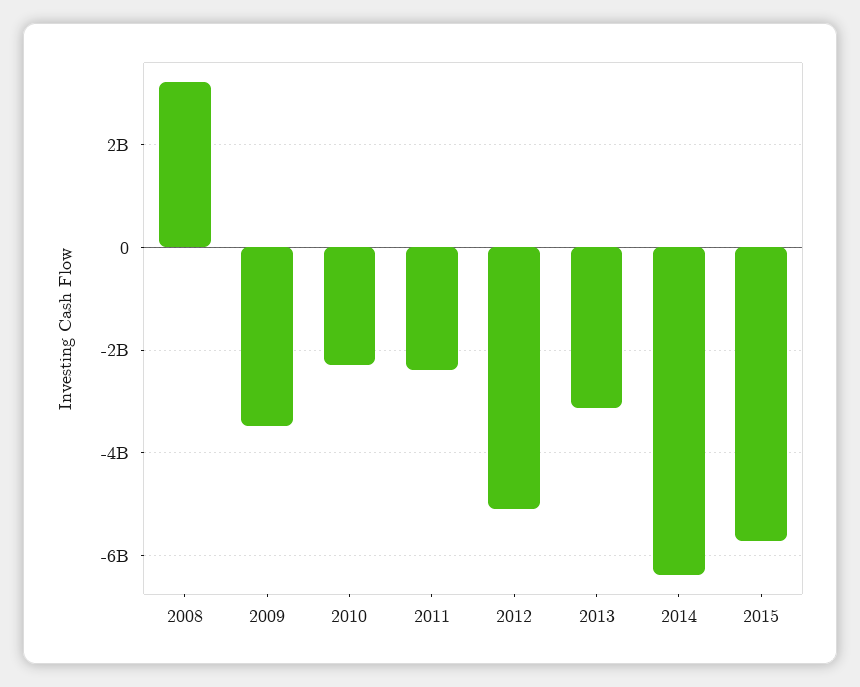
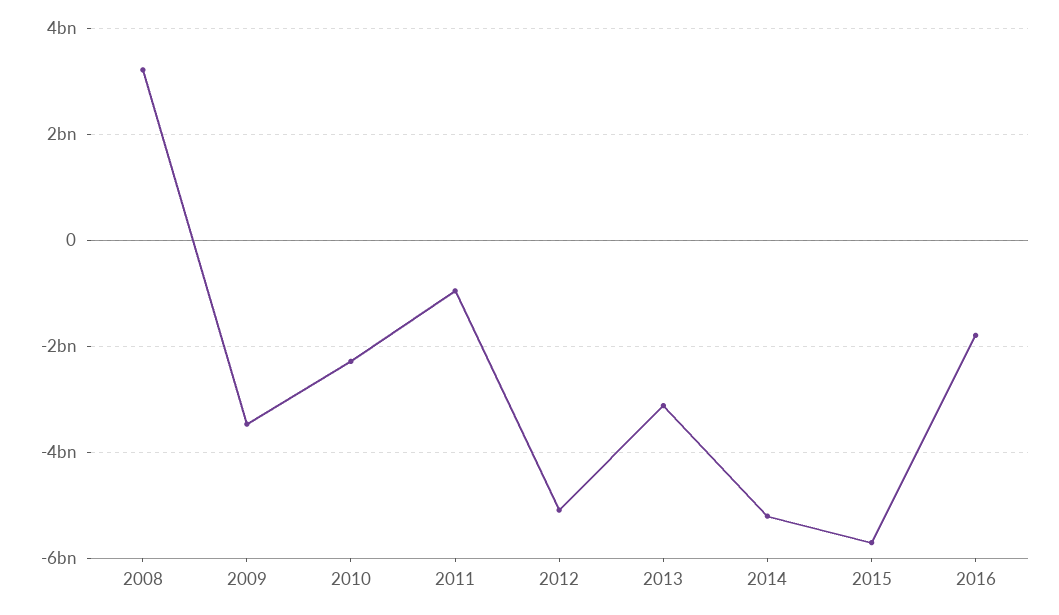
2011: -2400000000 -> -1000000000
2014: -6400000000 -> -5200000000
2016: none -> -1800000000

